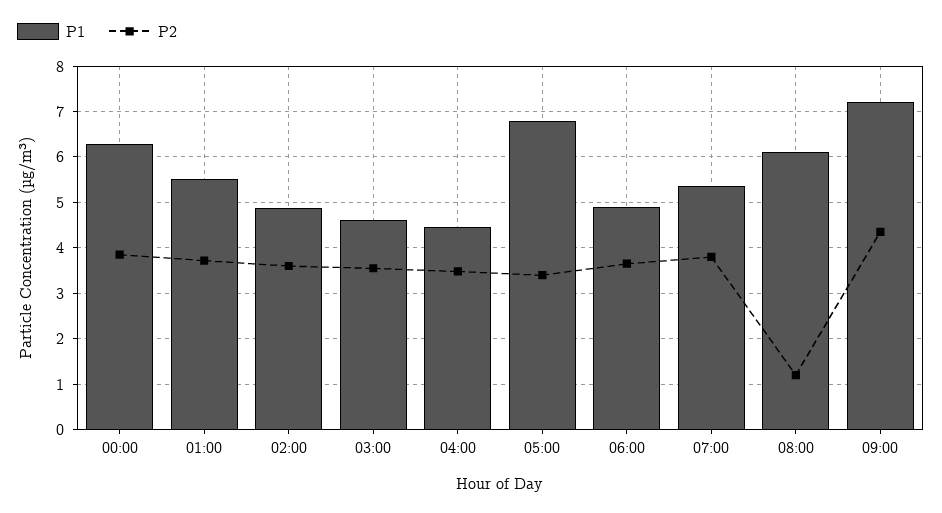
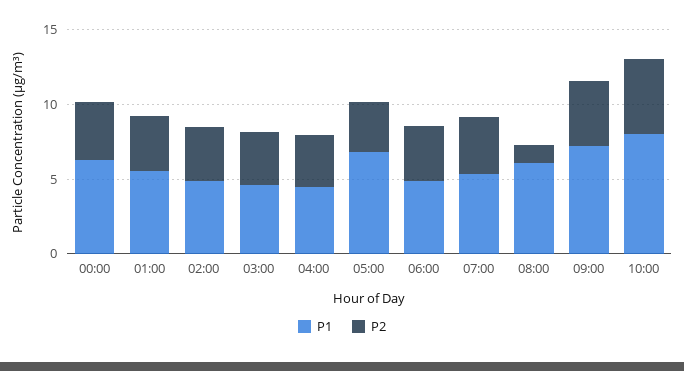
P1, 10:00: none -> 8
P2, 10:00: none -> 5

